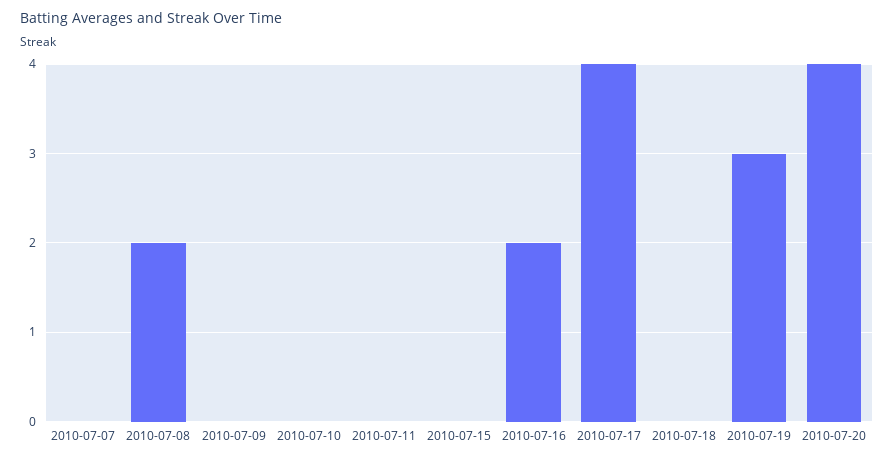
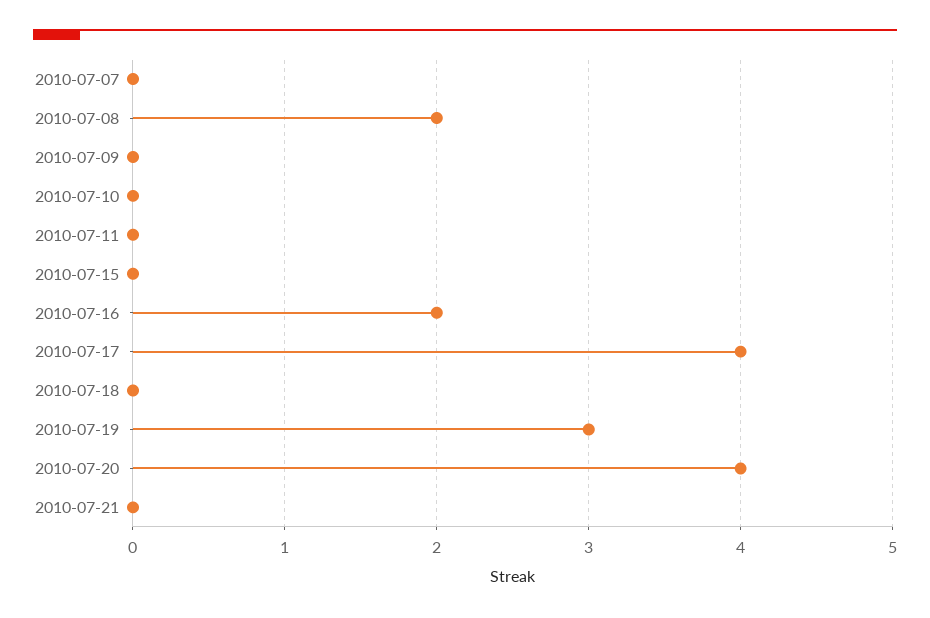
2010-07-21: none -> 0

